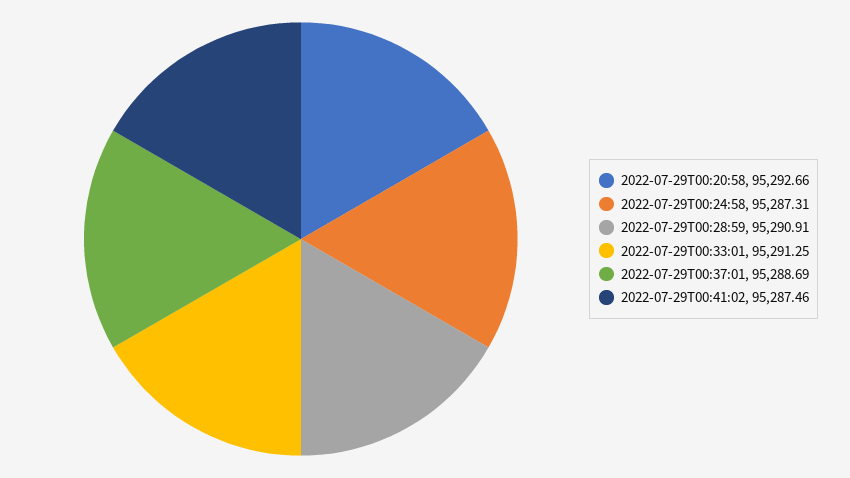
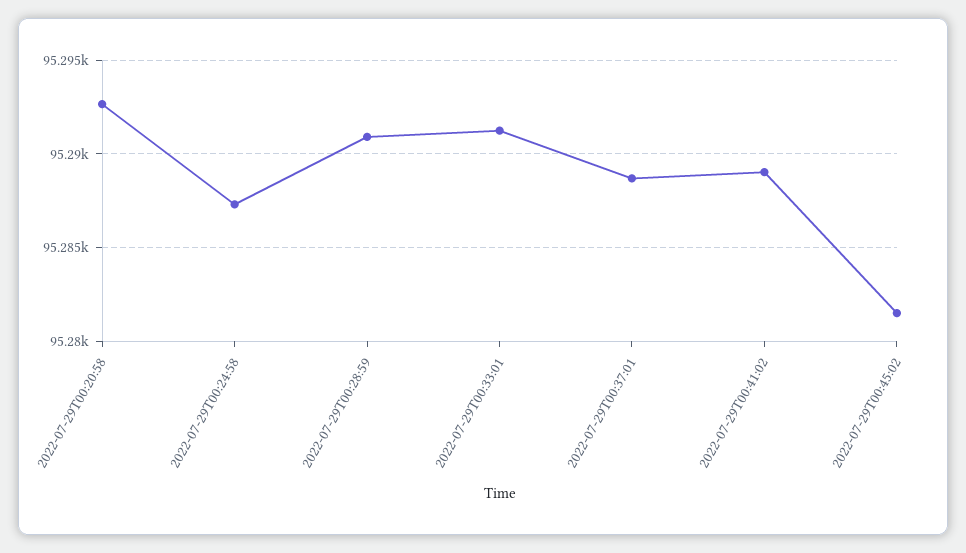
2022-07-29T00:41:02: 95287.46 -> 95289
2022-07-29T00:45:02: none -> 95281.5

